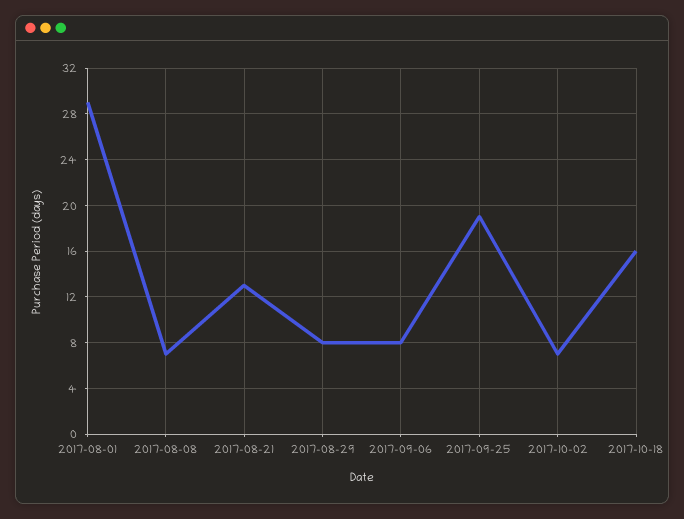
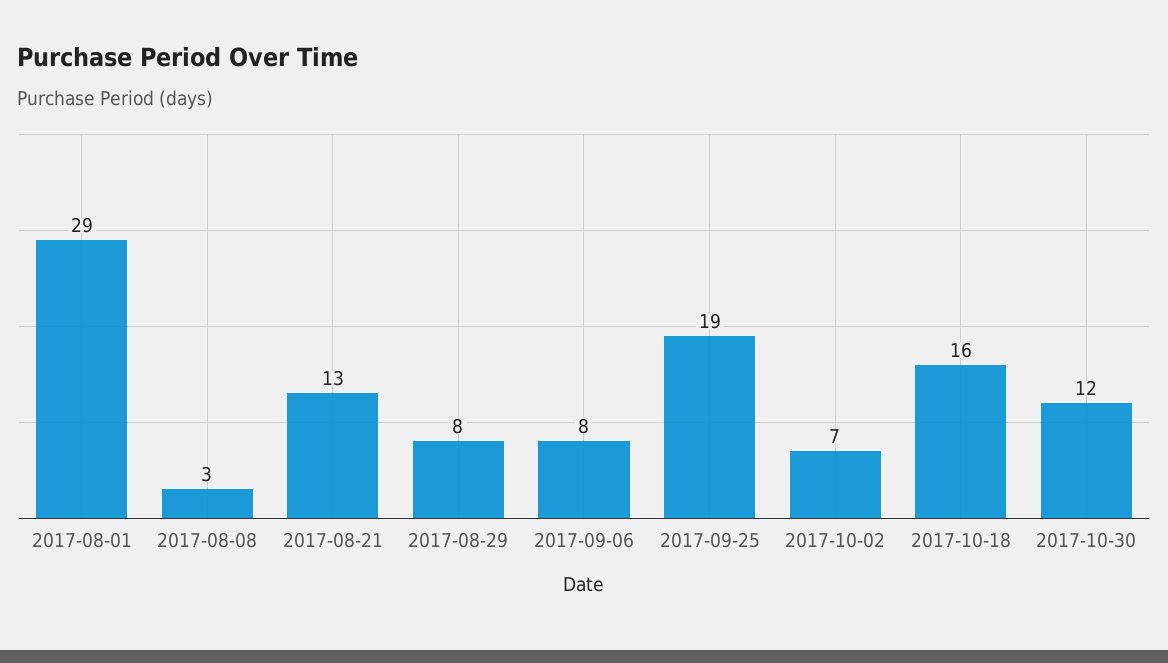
2017-08-08: 7 -> 3
2017-10-30: none -> 12

